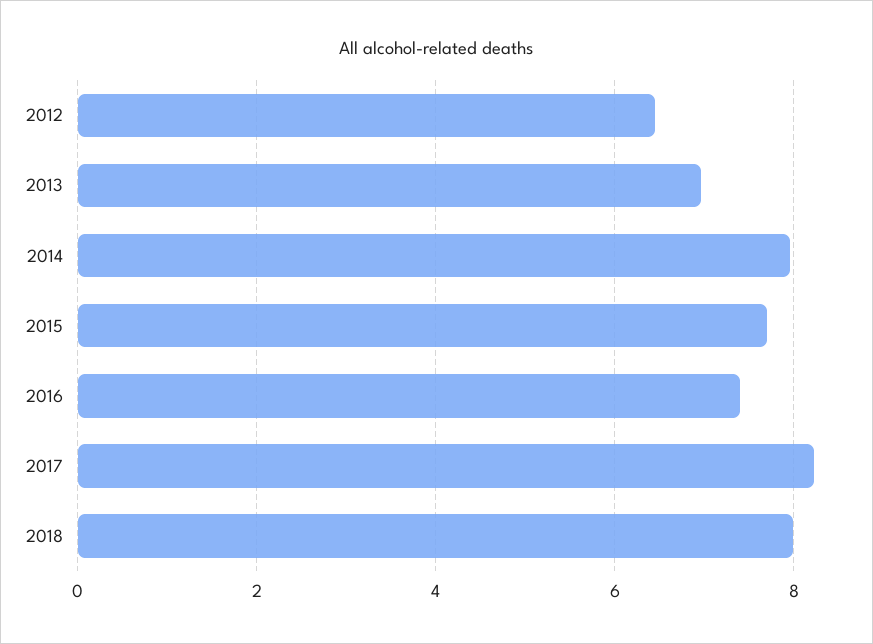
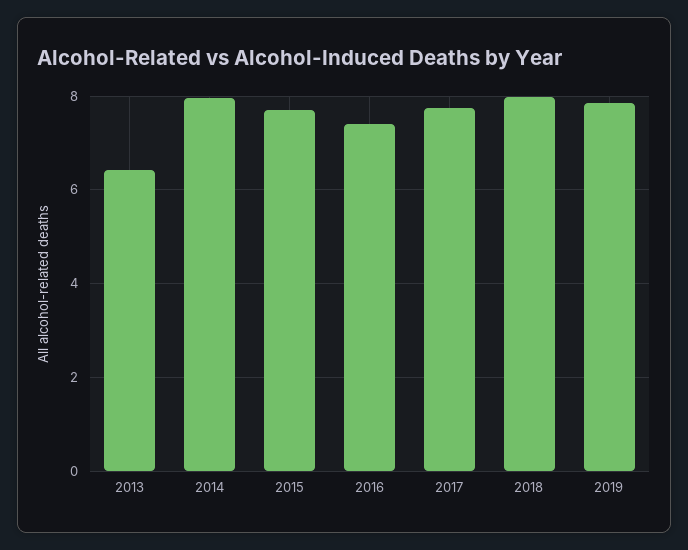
2012: 6.4 -> none
2013: 7 -> 6.4
2017: 8.2 -> 7.8
2019: none -> 7.8

